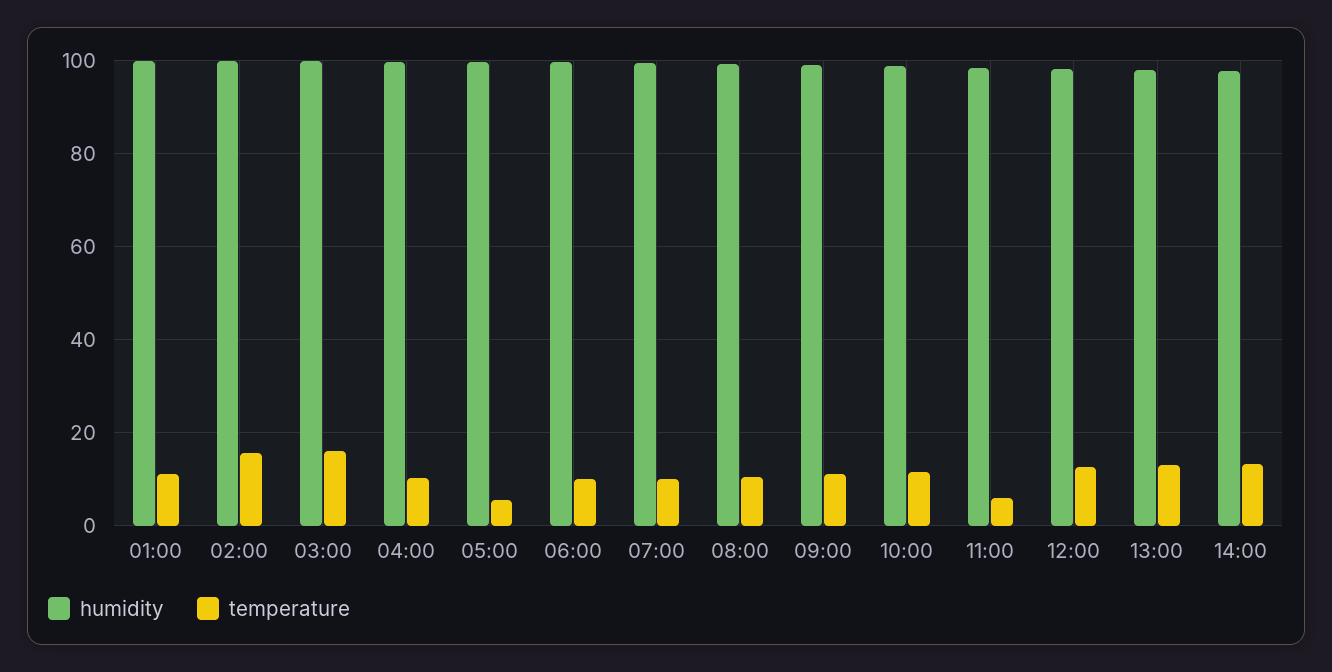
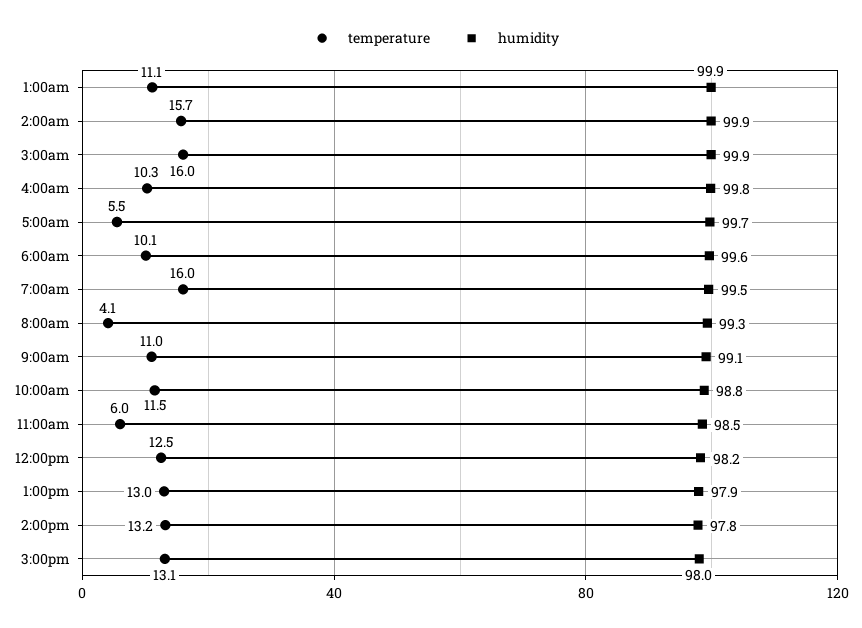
temperature, 07:00: 10 -> 16
temperature, 08:00: 10 -> 4.1
temperature, 3:00pm: none -> 13.1
humidity, 3:00pm: none -> 98

